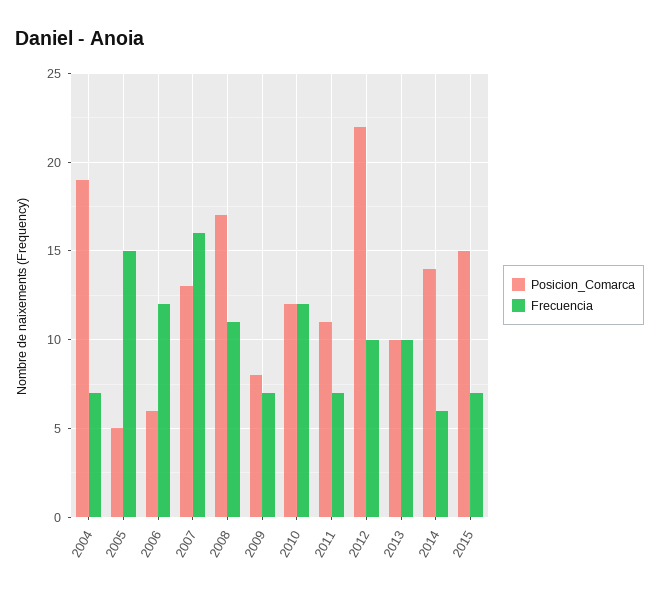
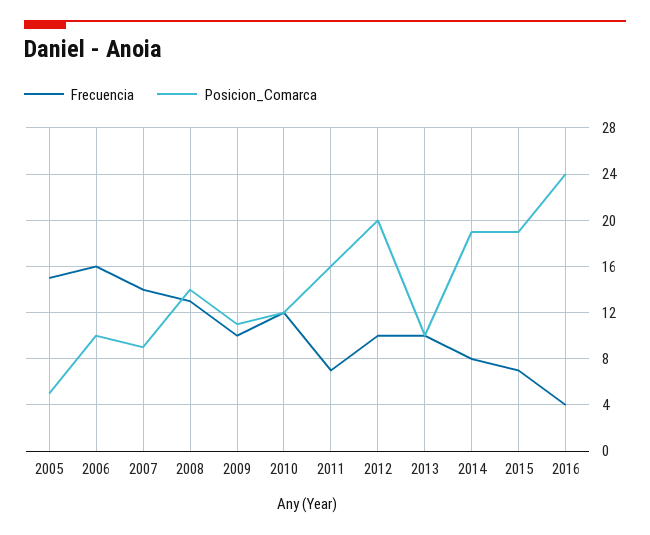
Posicion_Comarca, 2004: 19 -> none
Frecuencia, 2004: 7 -> none
Posicion_Comarca, 2006: 6 -> 10
Frecuencia, 2006: 12 -> 16
Posicion_Comarca, 2007: 13 -> 9
Frecuencia, 2007: 16 -> 14
Posicion_Comarca, 2008: 17 -> 14
Frecuencia, 2008: 11 -> 13
Posicion_Comarca, 2009: 8 -> 11
Frecuencia, 2009: 7 -> 10
Posicion_Comarca, 2011: 11 -> 16
Posicion_Comarca, 2012: 22 -> 20
Posicion_Comarca, 2014: 14 -> 19
Frecuencia, 2014: 6 -> 8
Posicion_Comarca, 2015: 15 -> 19
Frecuencia, 2016: none -> 4
Posicion_Comarca, 2016: none -> 24

